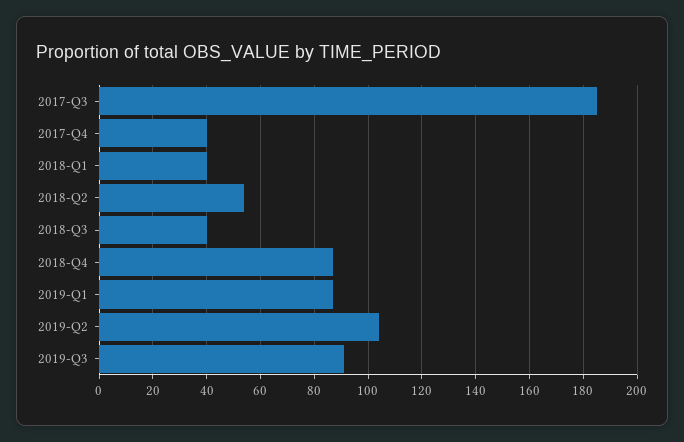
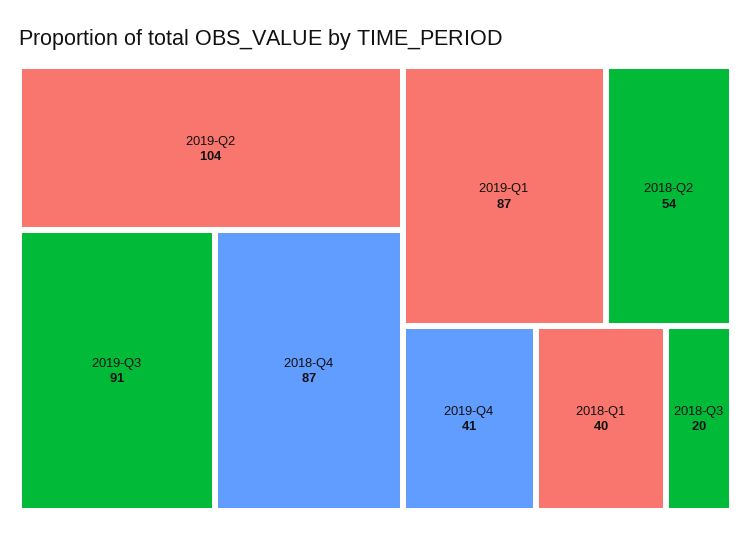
2017-Q3: 185 -> none
2017-Q4: 40 -> none
2018-Q3: 40 -> 20
2019-Q4: none -> 41

